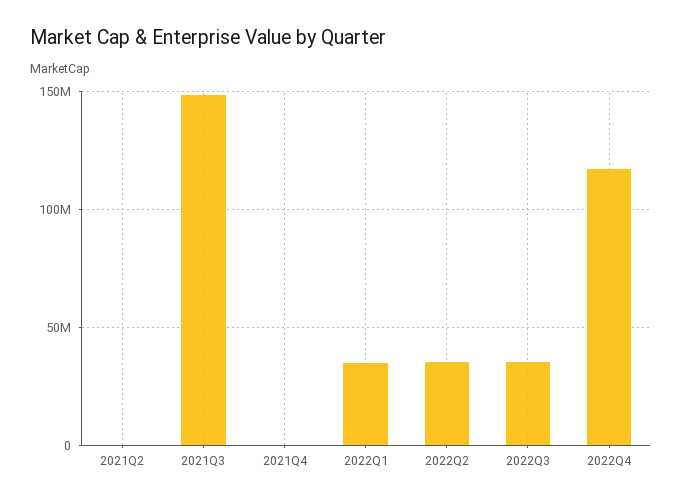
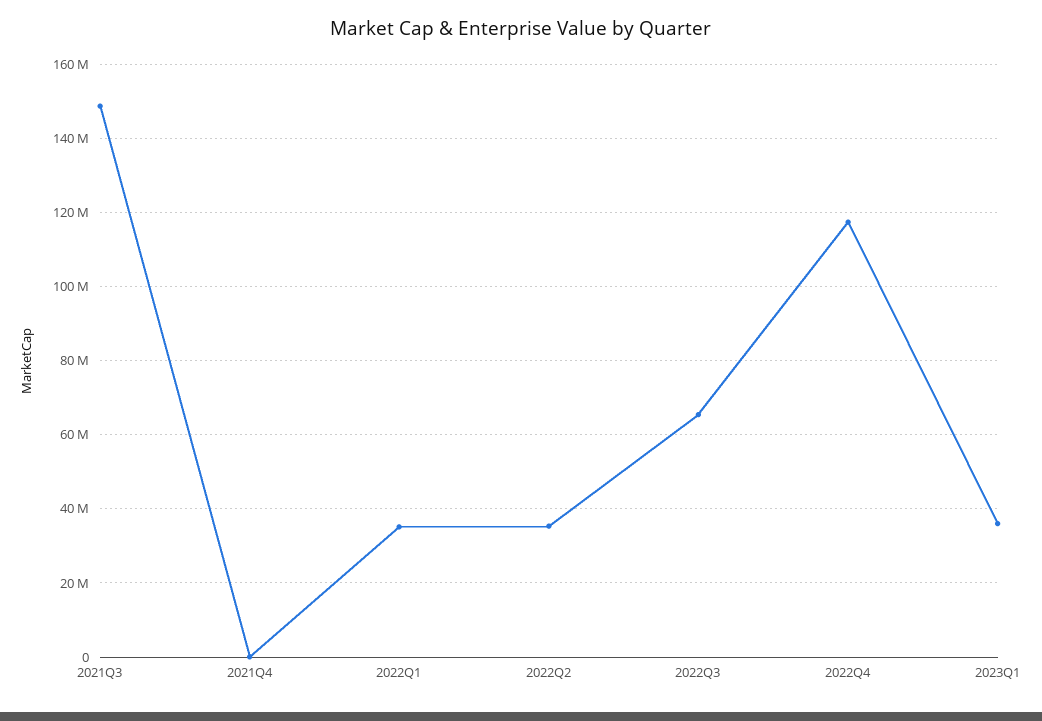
2021Q2: 0 -> none
2022Q3: 35000000 -> 66000000
2023Q1: none -> 36000000

